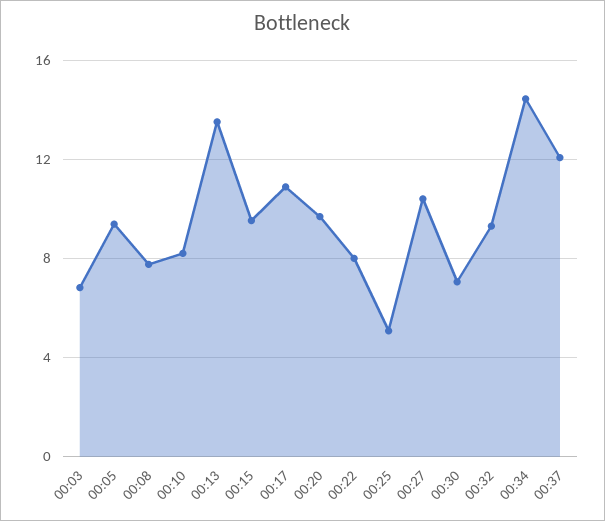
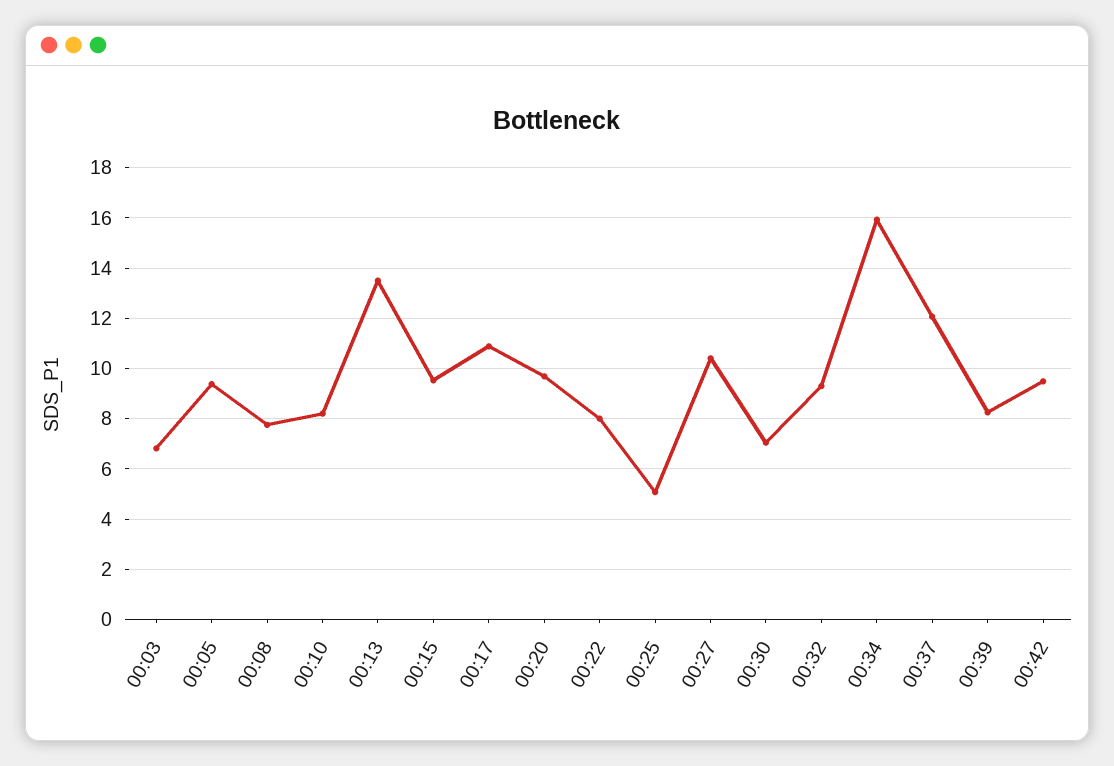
00:34: 14.5 -> 16
00:39: none -> 8.25
00:42: none -> 9.5

